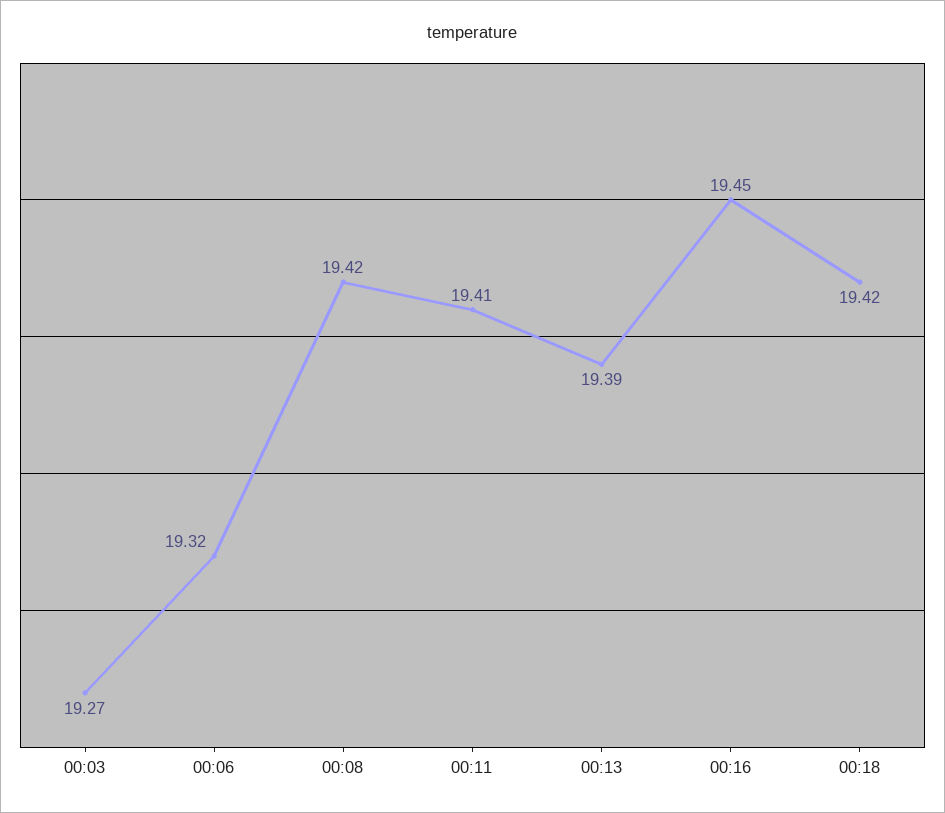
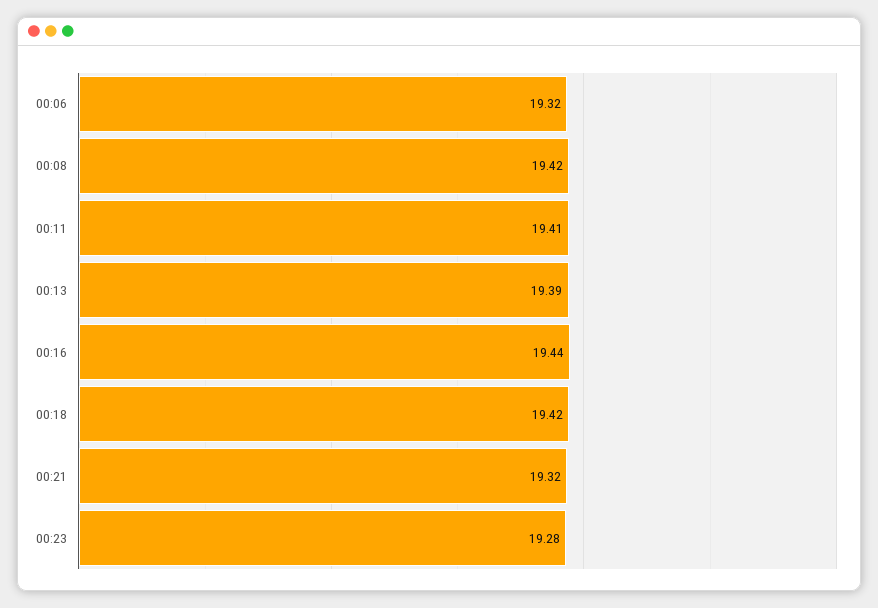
00:03: 19.27 -> none
00:16: 19.45 -> 19.44
00:21: none -> 19.32
00:23: none -> 19.28

